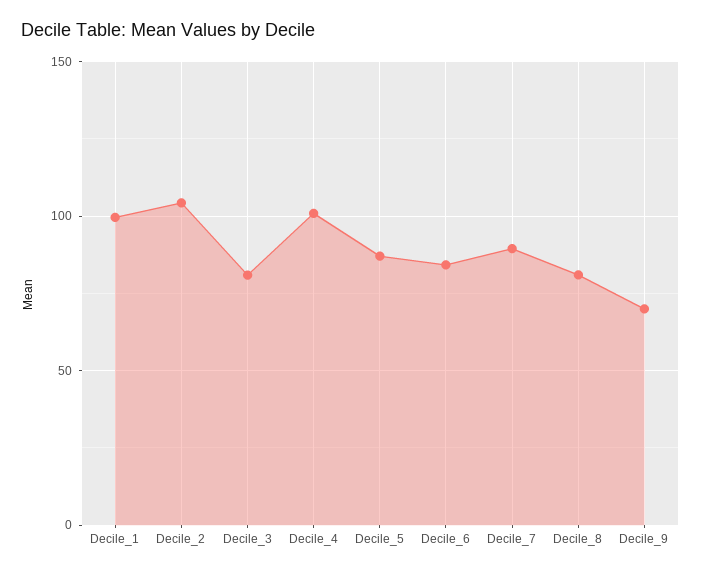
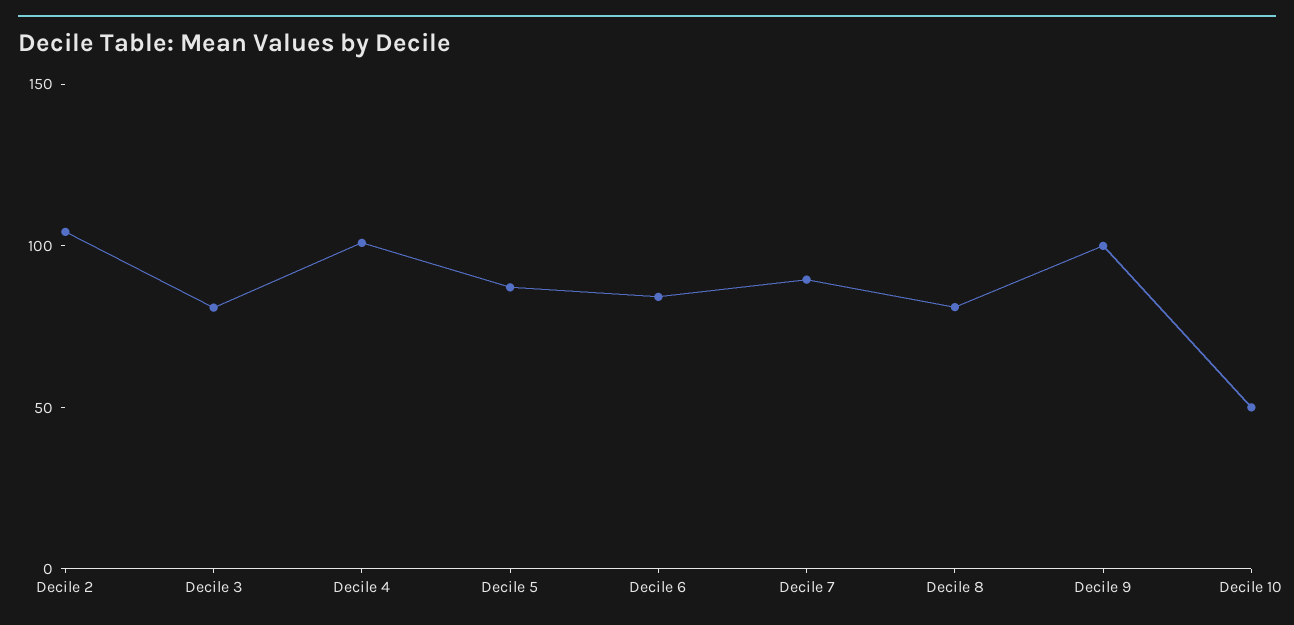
Decile_1: 100 -> none
Decile_9: 70 -> 100
Decile 10: none -> 50

